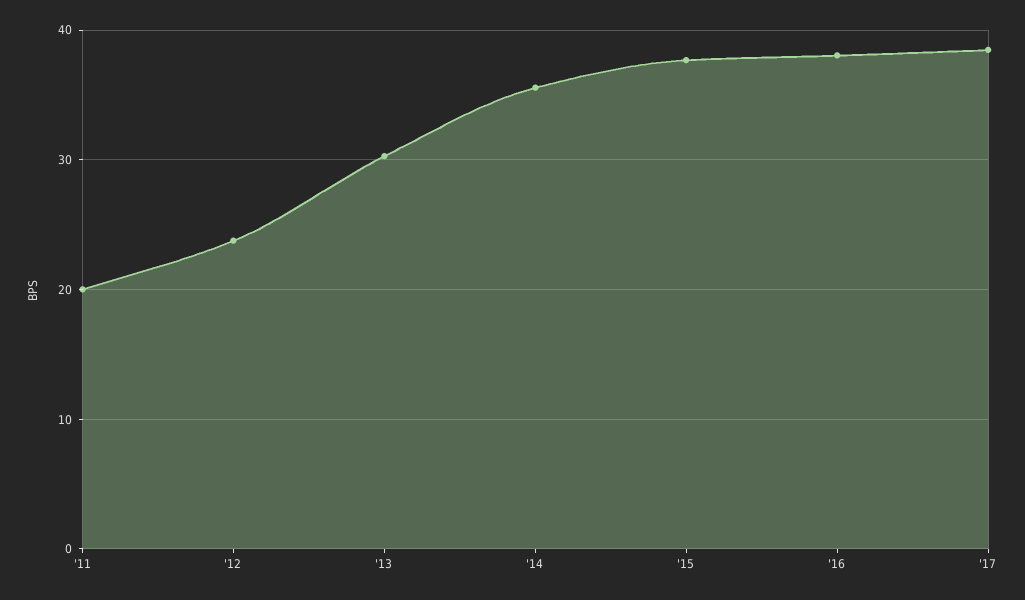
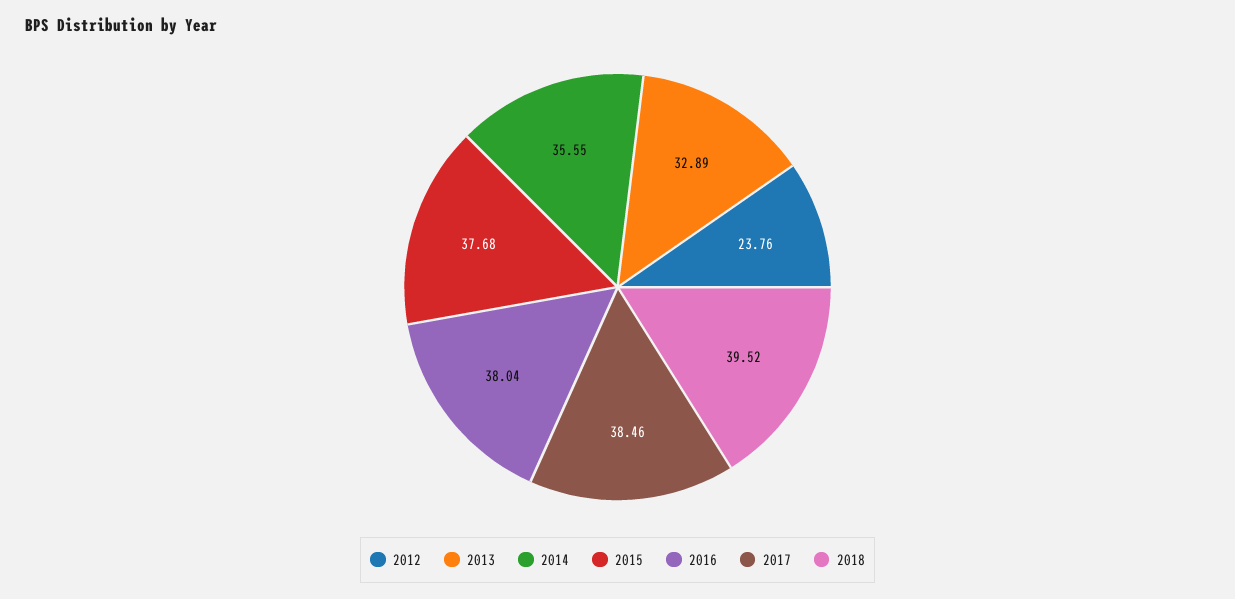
'11: 20 -> none
'13: 30 -> 32.89
2018: none -> 39.52

